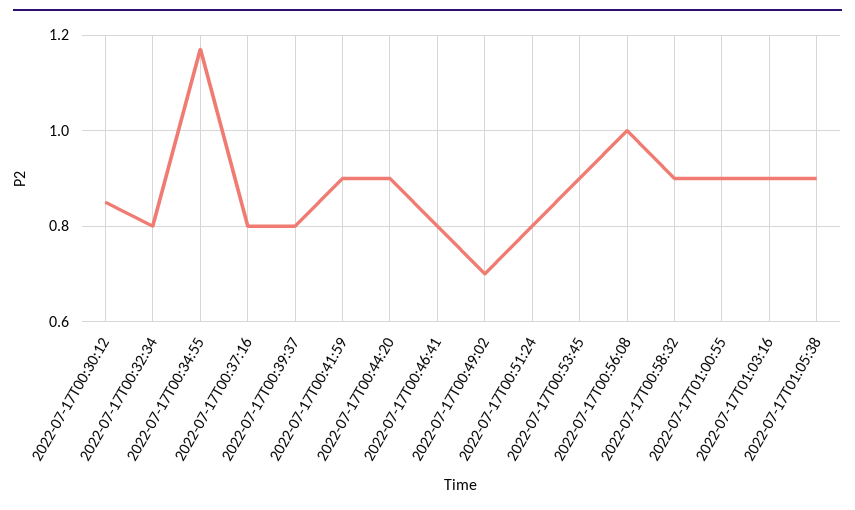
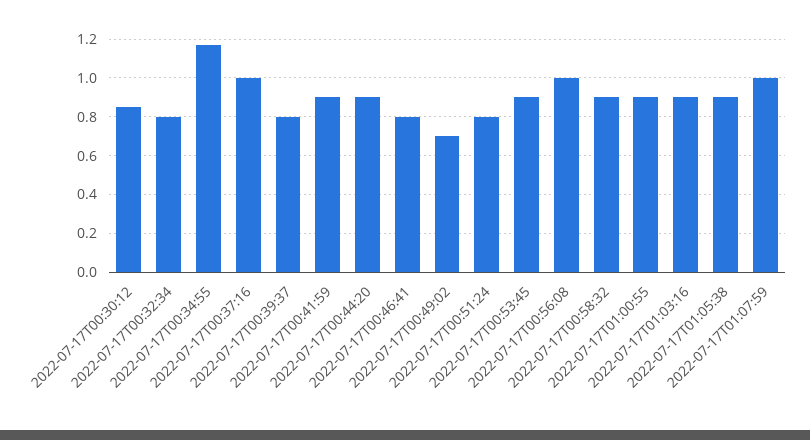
2022-07-17T00:37:16: 0.8 -> 1
2022-07-17T01:07:59: none -> 1

